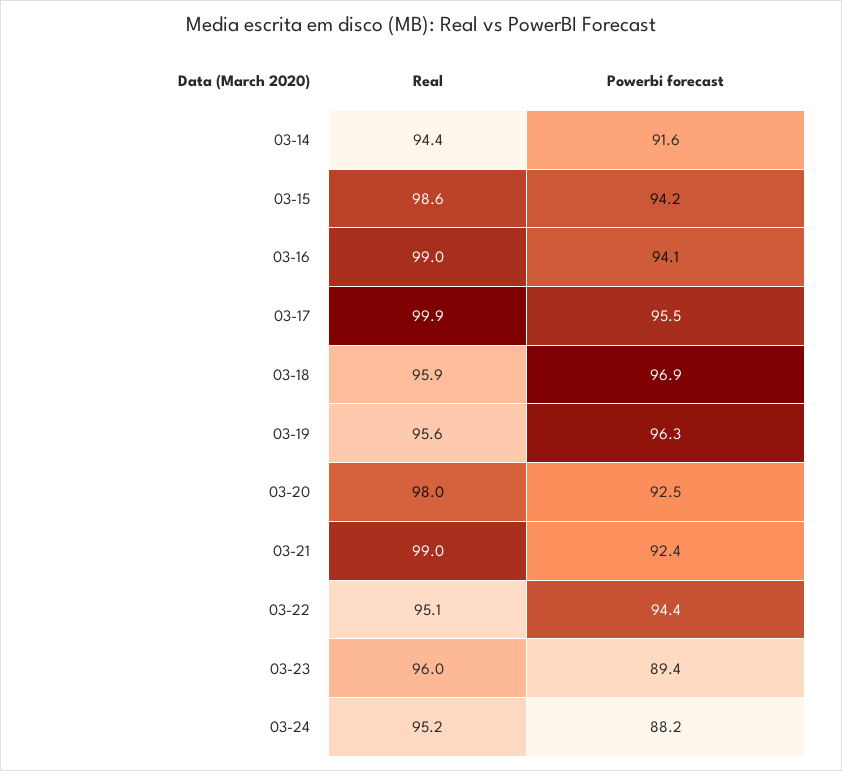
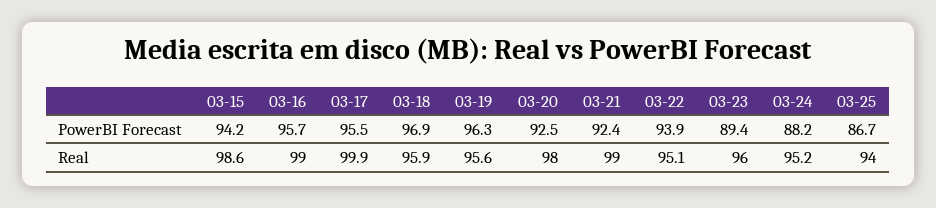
Real, 03-14: 94.4 -> none
Powerbi forecast, 03-14: 91.6 -> none
Powerbi forecast, 03-16: 94.1 -> 95.7
Powerbi forecast, 03-22: 94.4 -> 93.9
Powerbi forecast, 03-25: none -> 86.7
Real, 03-25: none -> 94

